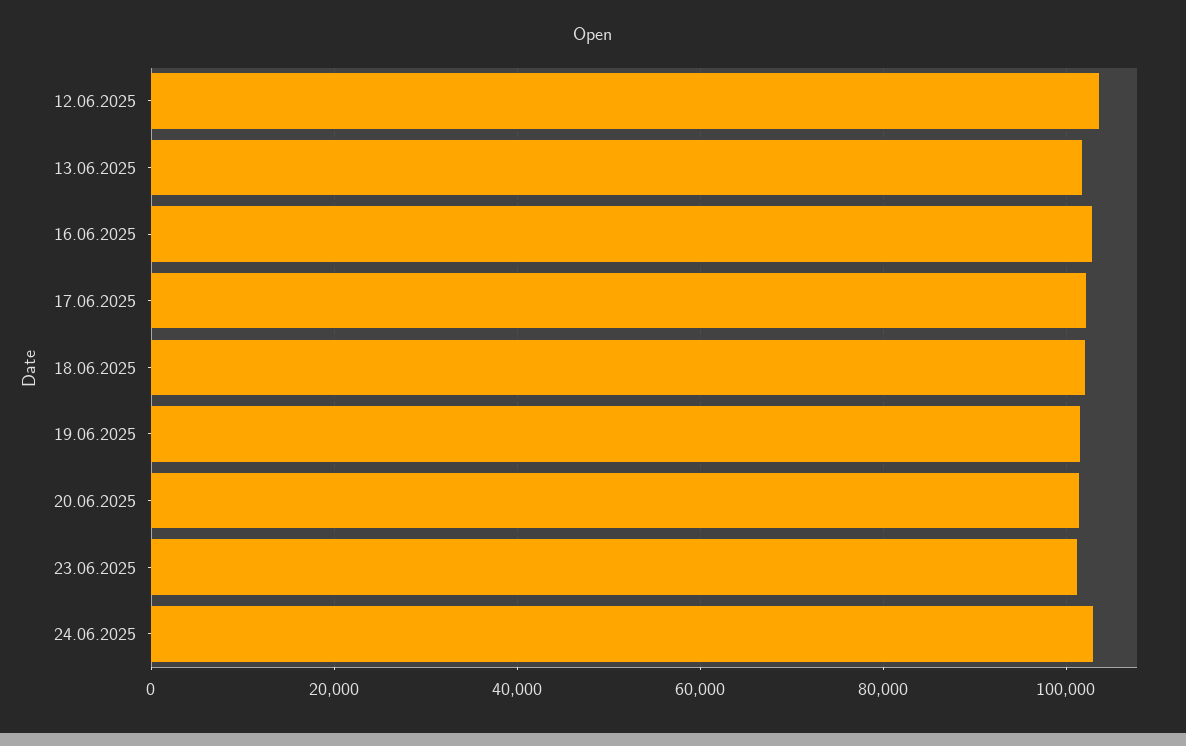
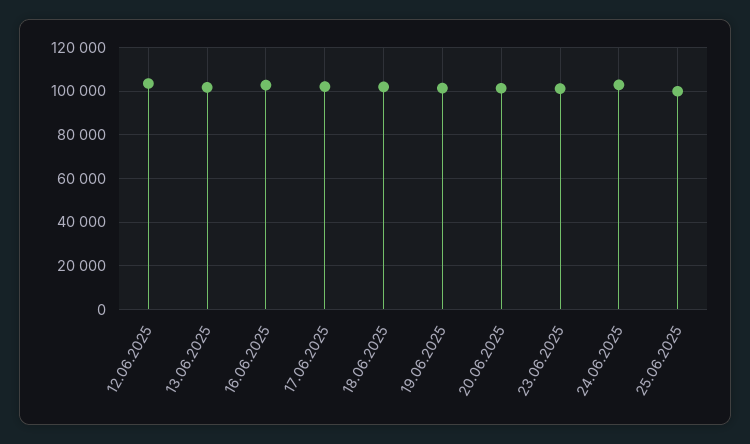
25.06.2025: none -> 100000

